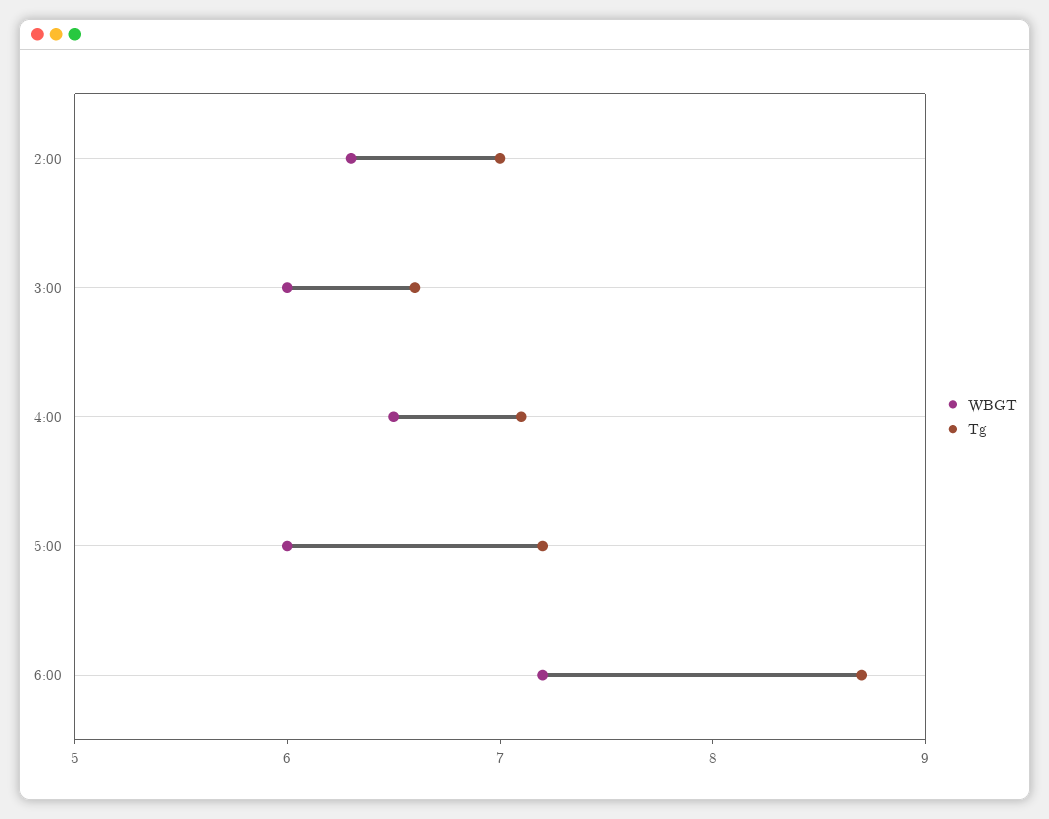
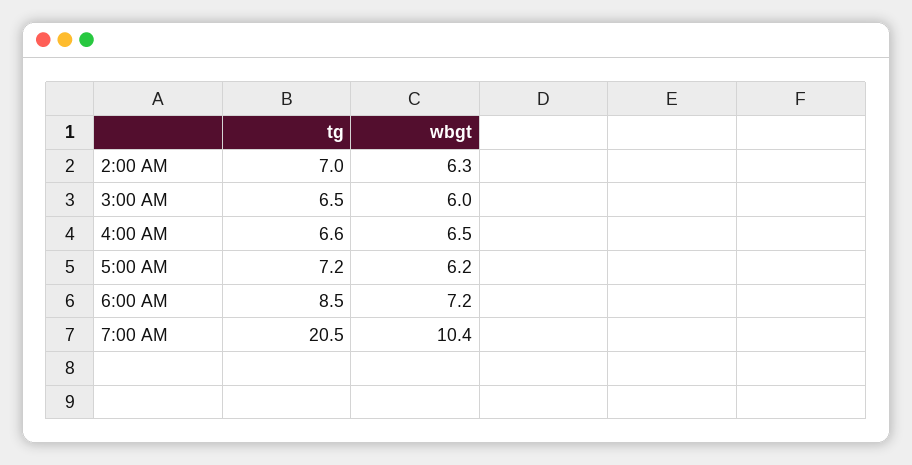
Tg, 3:00: 6.6 -> 6.5
Tg, 4:00: 7.1 -> 6.6
WBGT, 5:00: 6 -> 6.2
Tg, 6:00: 8.7 -> 8.5
Tg, 7:00 AM: none -> 20.5
WBGT, 7:00 AM: none -> 10.4

